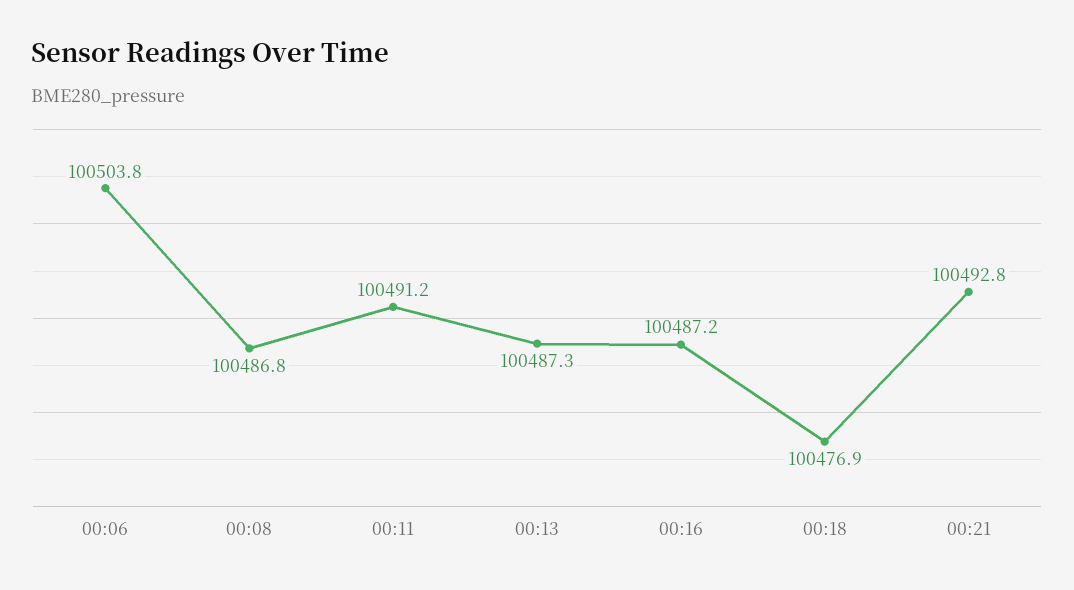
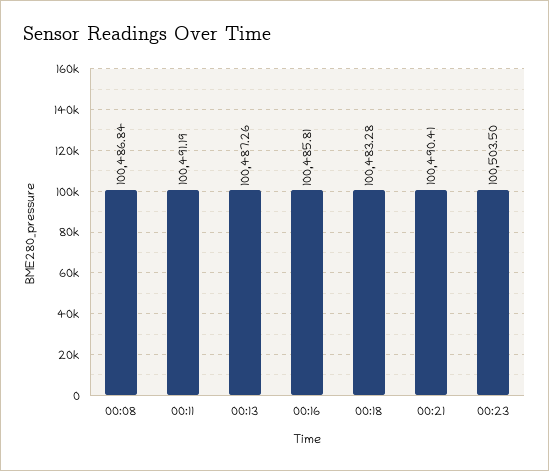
00:06: 100503.8 -> none
00:16: 100487.2 -> 100485.81
00:18: 100476.9 -> 100483.28
00:21: 100492.8 -> 100490.41
00:23: none -> 100503.5

